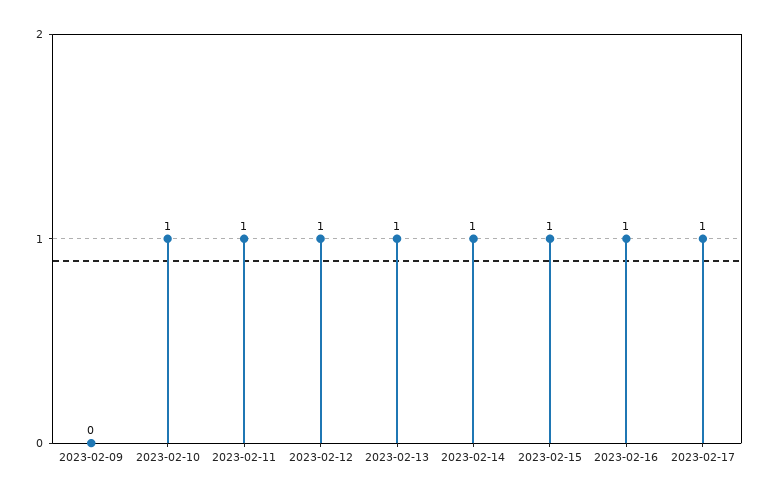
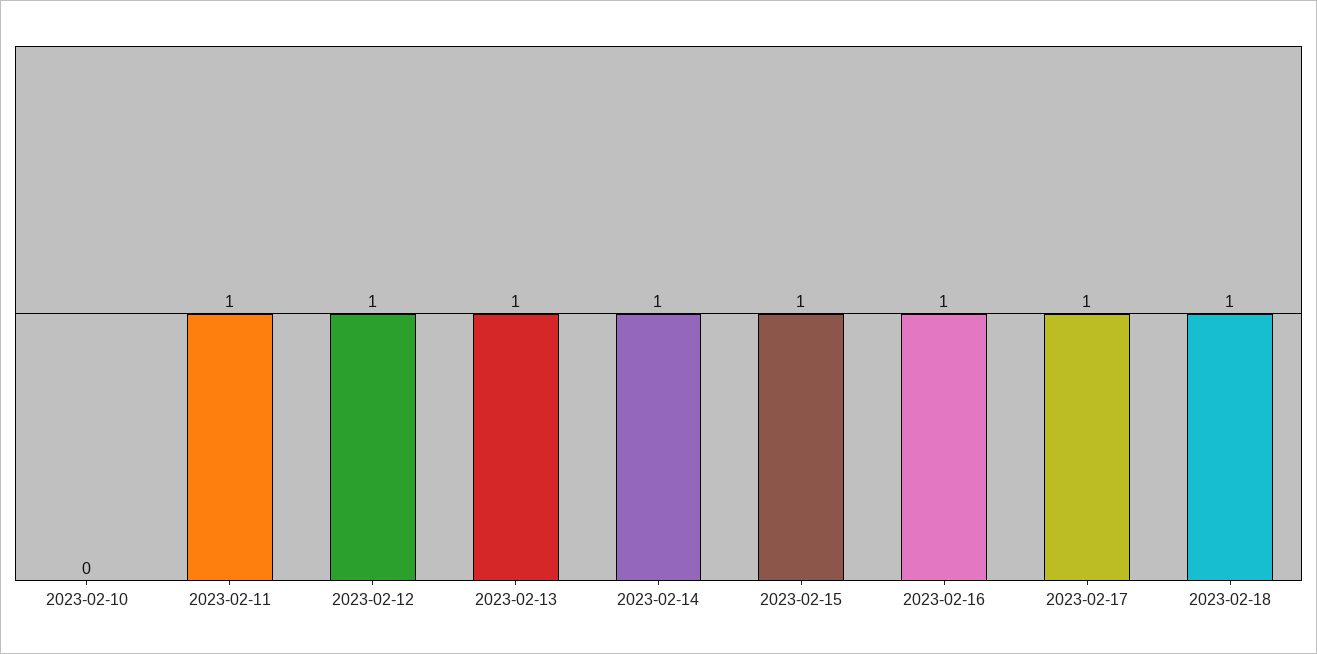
2023-02-09: 0 -> none
2023-02-10: 1 -> 0
2023-02-18: none -> 1

